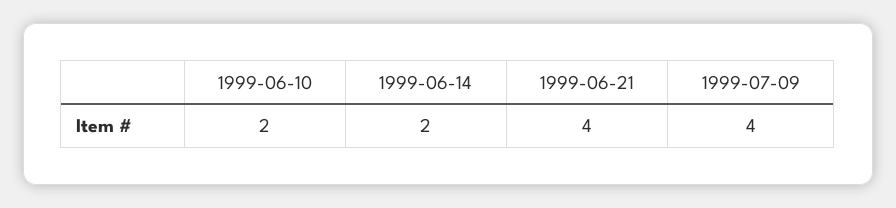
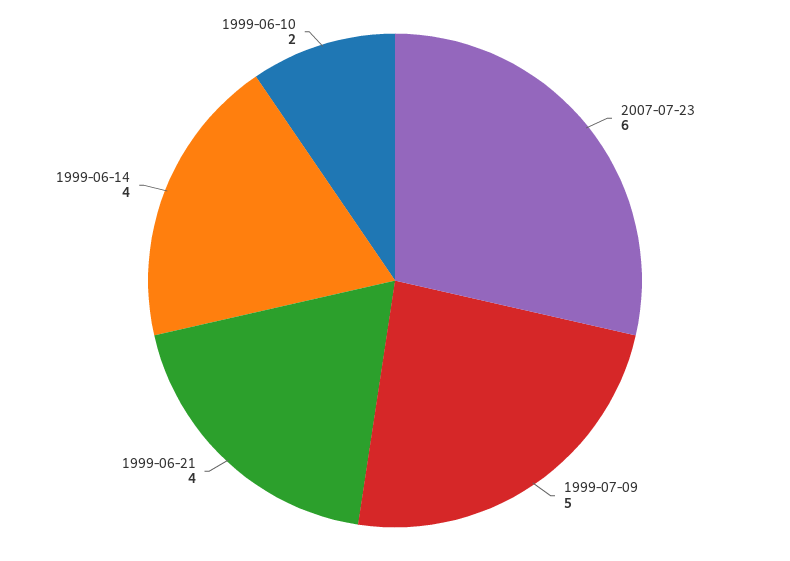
1999-06-14: 2 -> 4
1999-07-09: 4 -> 5
2007-07-23: none -> 6

